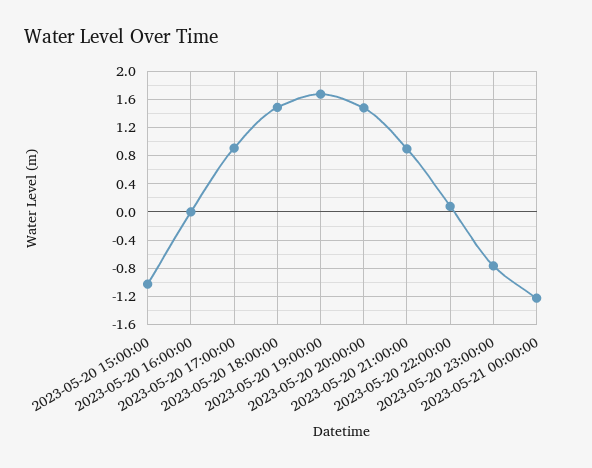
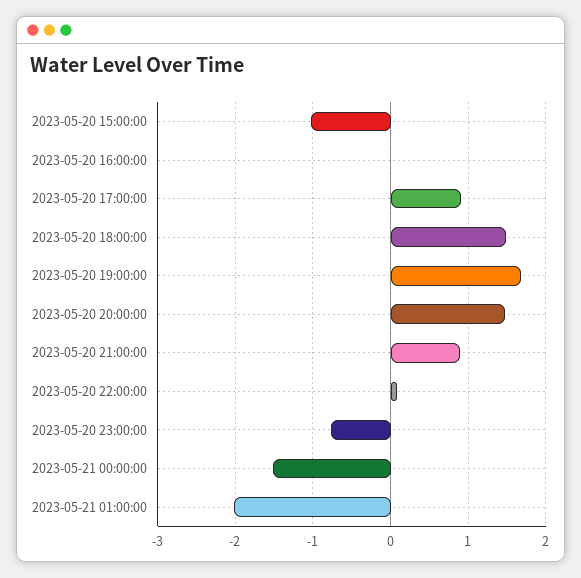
2023-05-21 00:00:00: -1.2 -> -1.5
2023-05-21 01:00:00: none -> -2

